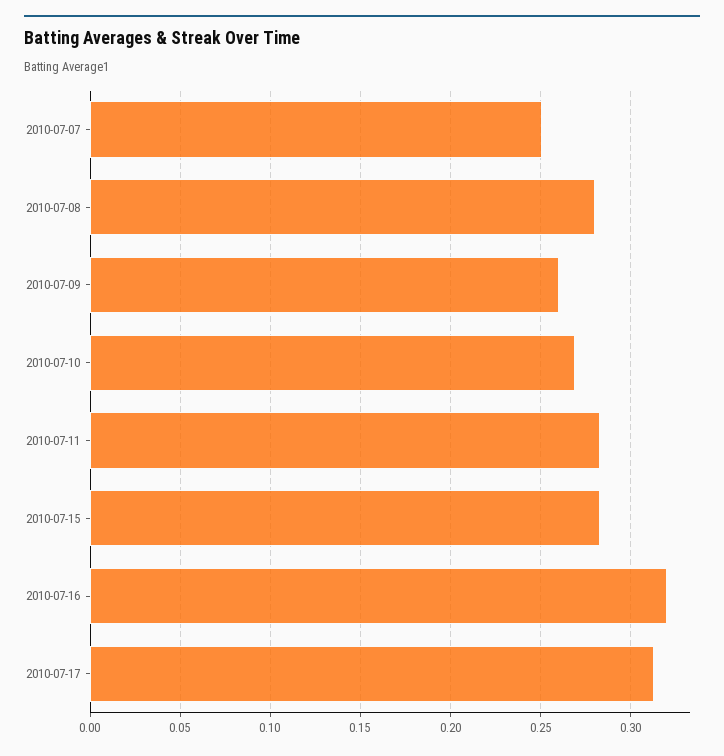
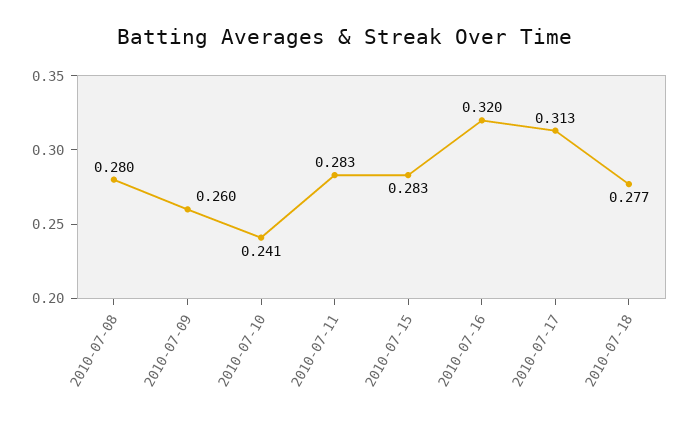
2010-07-07: 0.25 -> none
2010-07-10: 0.27 -> 0.241
2010-07-18: none -> 0.277

